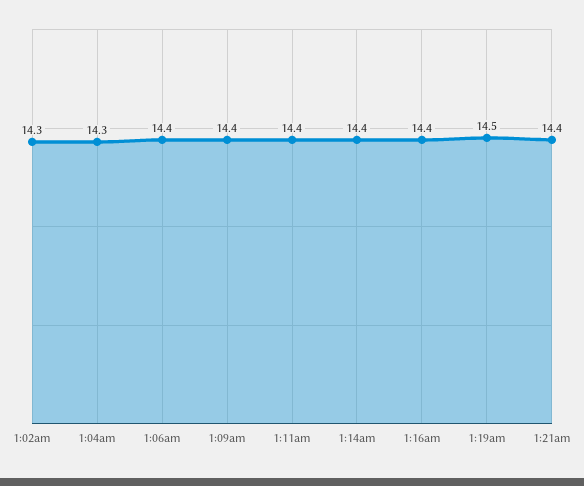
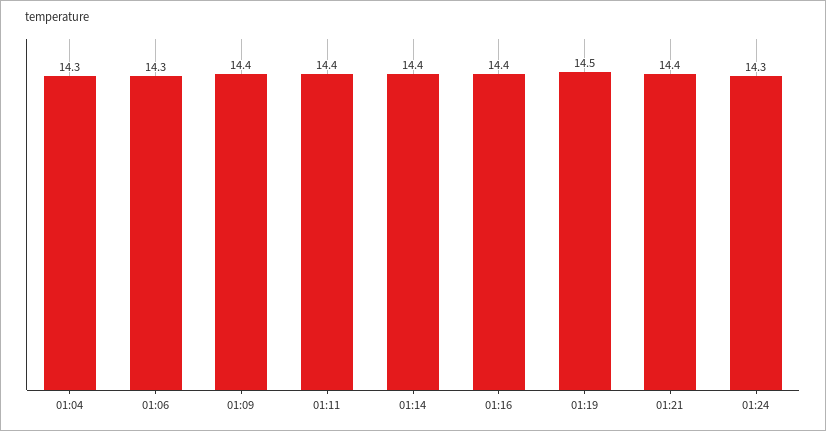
1:02am: 14.3 -> none
1:06am: 14.4 -> 14.3
01:24: none -> 14.3

